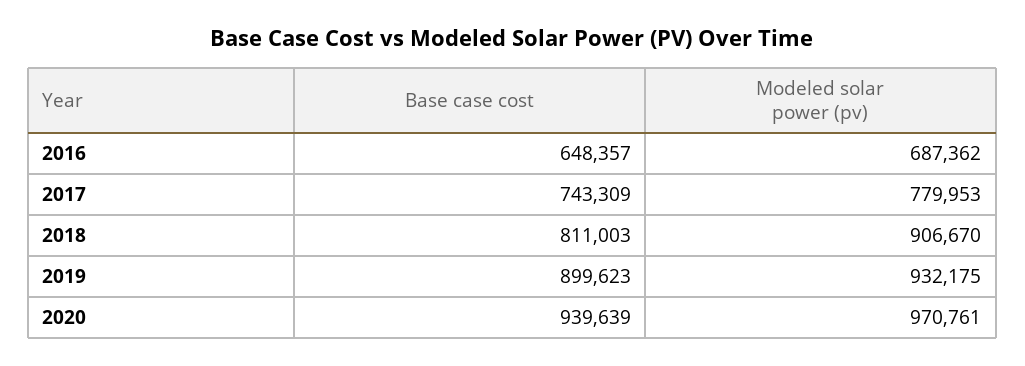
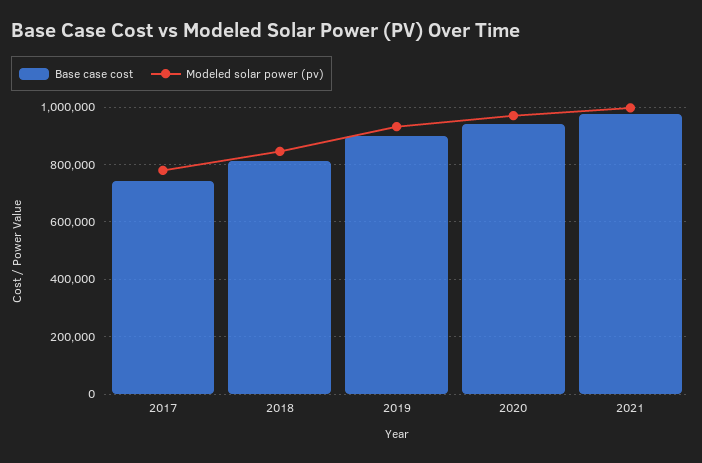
Base case cost, 2016: 648357 -> none
Modeled solar power (pv), 2016: 687362 -> none
Modeled solar power (pv), 2018: 906670 -> 850000
Base case cost, 2021: none -> 975000
Modeled solar power (pv), 2021: none -> 1000000

